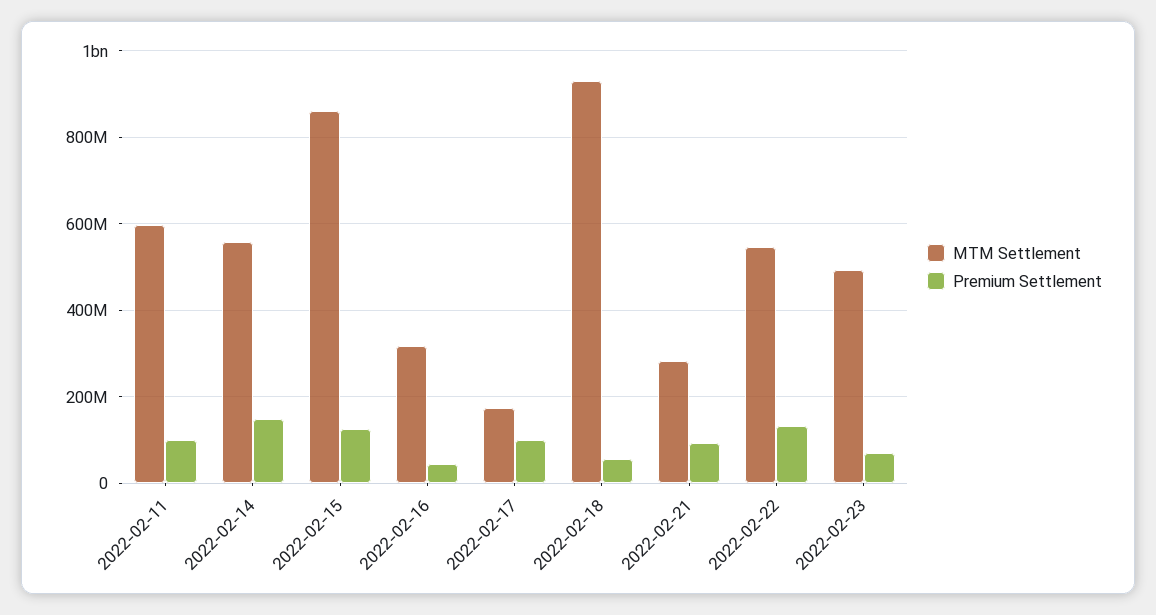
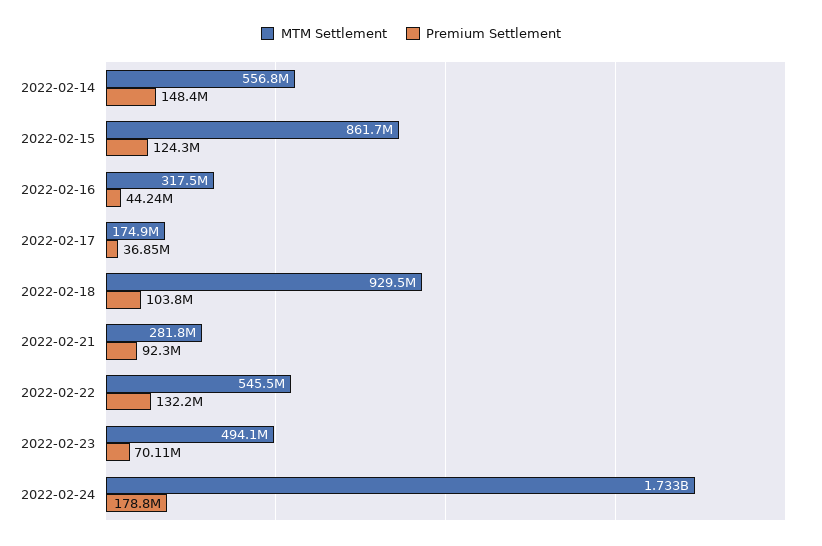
MTM Settlement, 2022-02-11: 600000000 -> none
Premium Settlement, 2022-02-11: 100000000 -> none
Premium Settlement, 2022-02-17: 100000000 -> 36850000
Premium Settlement, 2022-02-18: 60000000 -> 103800000
MTM Settlement, 2022-02-24: none -> 1733000000
Premium Settlement, 2022-02-24: none -> 178800000

